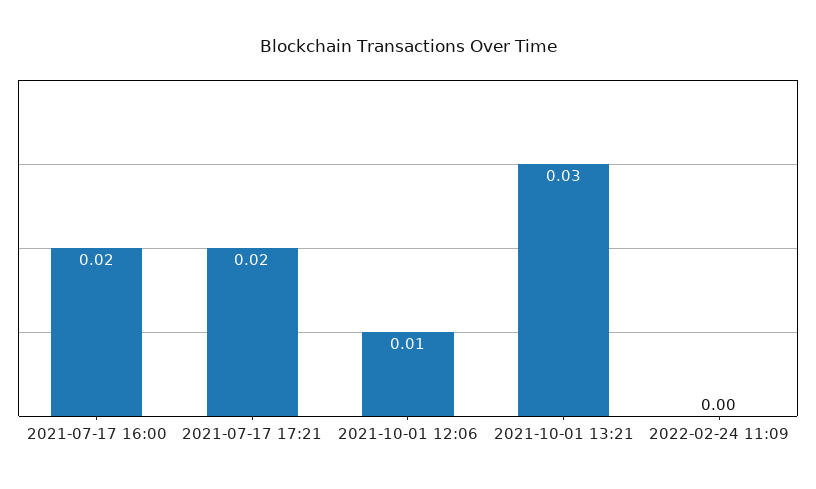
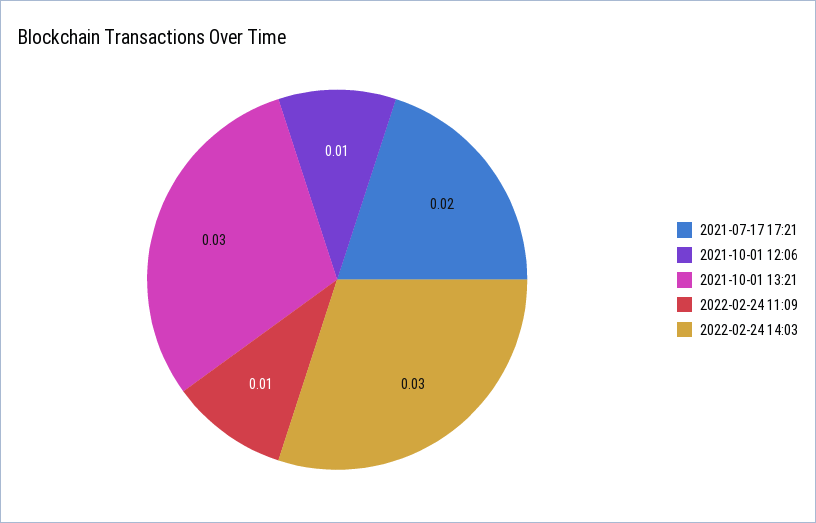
2021-07-17 16:00: 0.02 -> none
2022-02-24 11:09: 0 -> 0.01
2022-02-24 14:03: none -> 0.03

